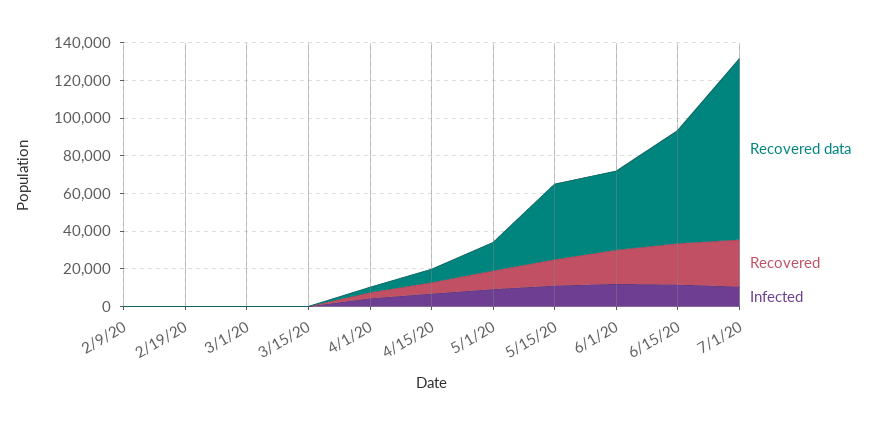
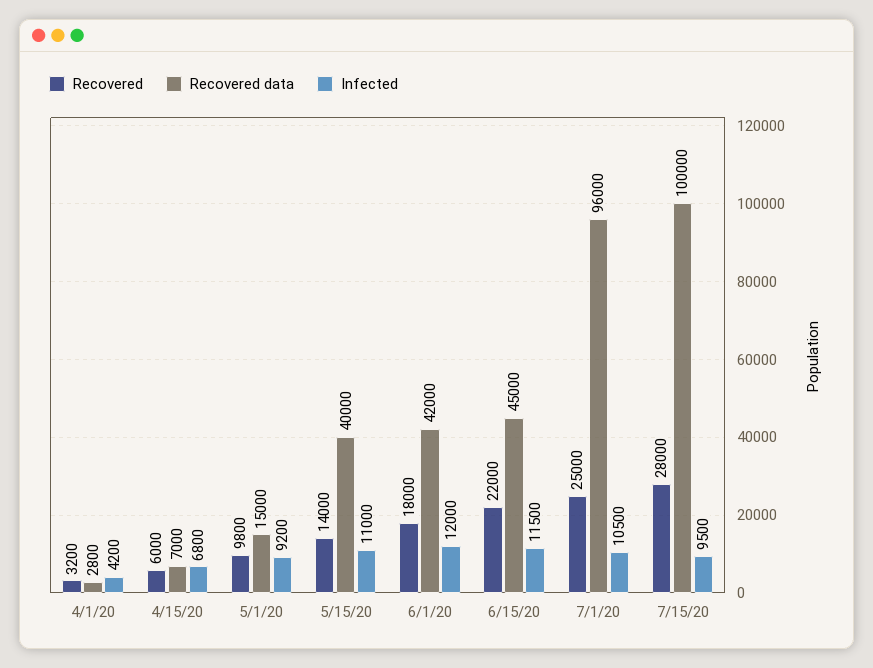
Recovered data, 2/9/20: 0 -> none
Recovered, 2/9/20: 0 -> none
Infected, 2/9/20: 0 -> none
Recovered data, 2/19/20: 0 -> none
Recovered, 2/19/20: 0 -> none
Infected, 2/19/20: 0 -> none
Recovered data, 3/1/20: 0 -> none
Recovered, 3/1/20: 0 -> none
Infected, 3/1/20: 0 -> none
Recovered data, 3/15/20: 0 -> none
Recovered, 3/15/20: 0 -> none
Infected, 3/15/20: 0 -> none
Recovered data, 6/15/20: 60000 -> 45000
Recovered, 7/15/20: none -> 28000
Recovered data, 7/15/20: none -> 100000
Infected, 7/15/20: none -> 9500

